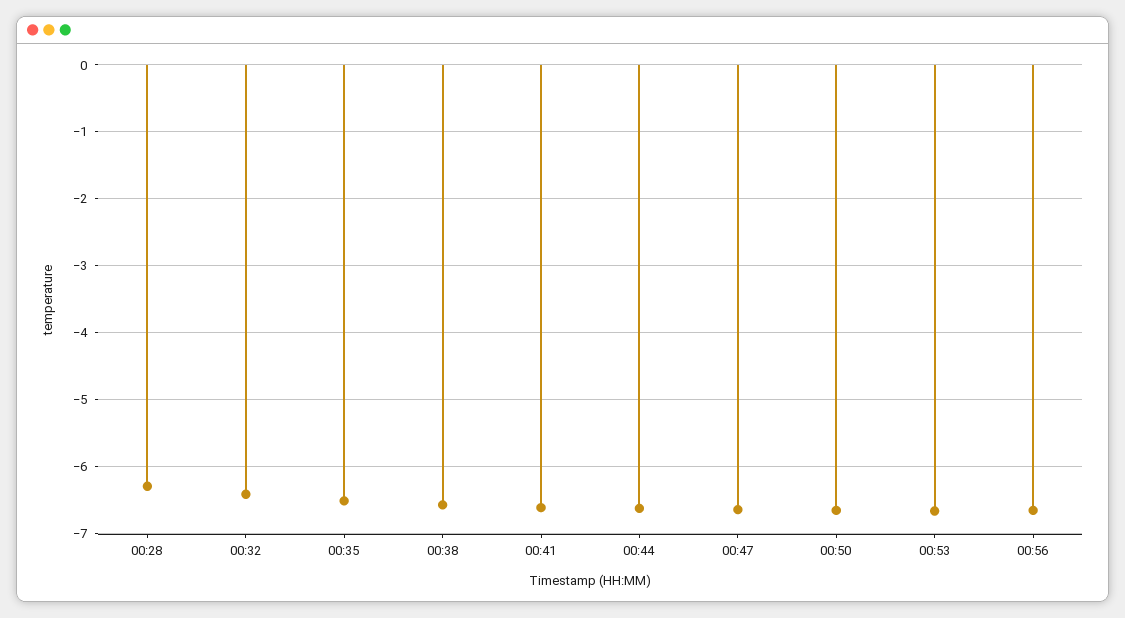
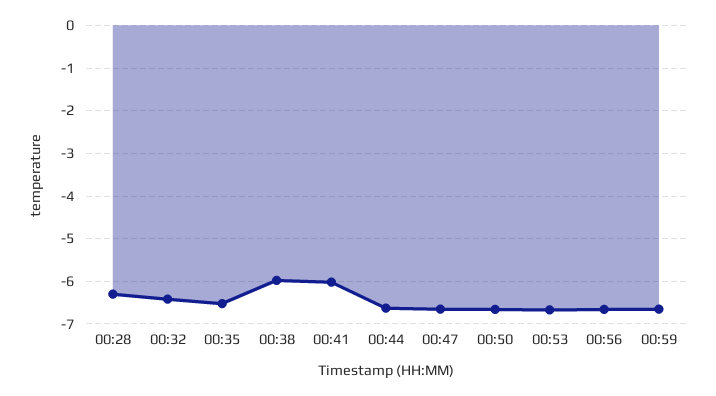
00:38: -6.6 -> -6
00:41: -6.6 -> -6
00:59: none -> -6.6

